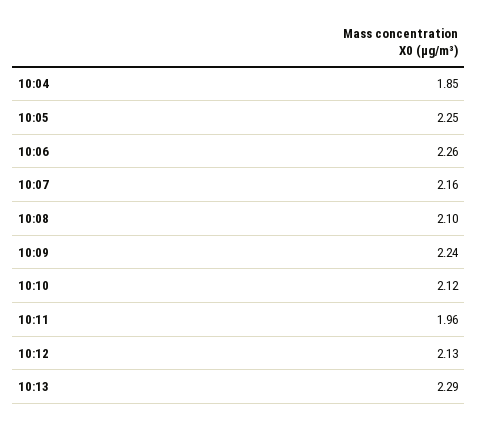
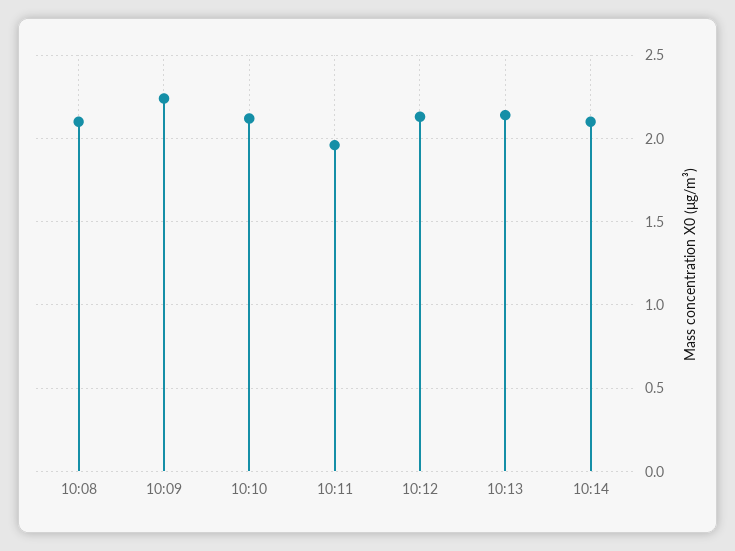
10:04: 1.85 -> none
10:05: 2.25 -> none
10:06: 2.26 -> none
10:07: 2.16 -> none
10:13: 2.29 -> 2.15
10:14: none -> 2.1

